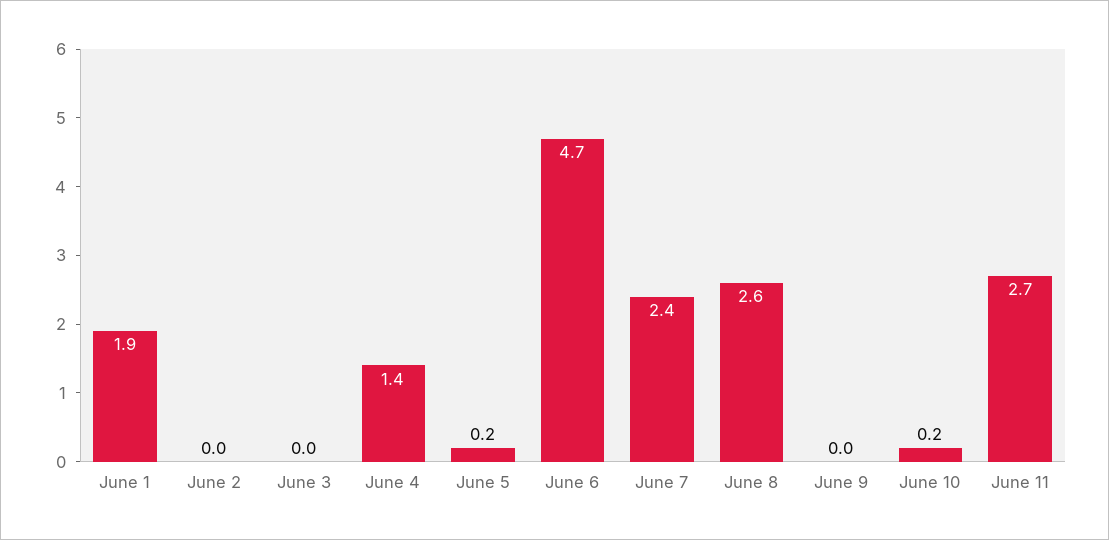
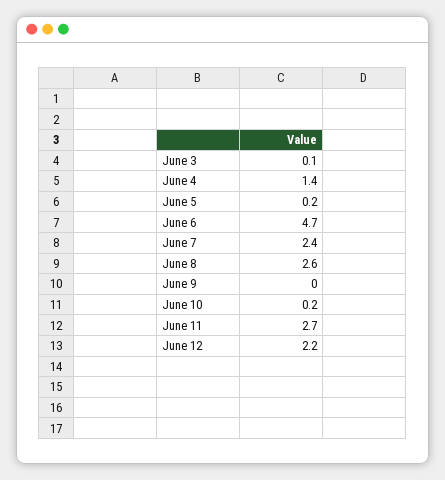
June 1: 1.9 -> none
June 2: 0 -> none
June 3: 0 -> 0.1
June 12: none -> 2.2

